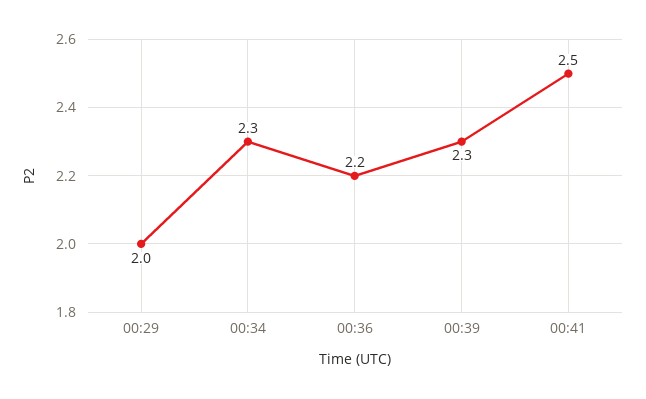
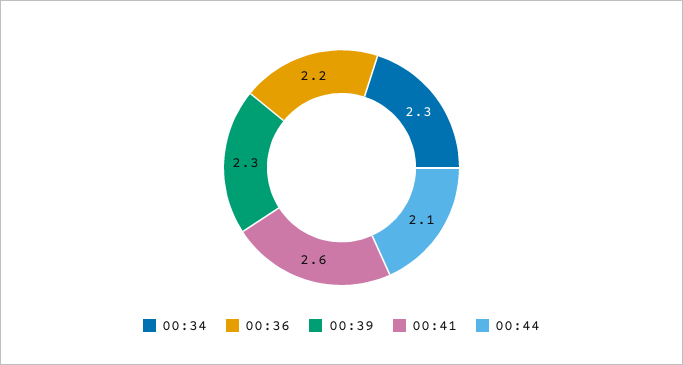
00:29: 2 -> none
00:41: 2.5 -> 2.6
00:44: none -> 2.1

